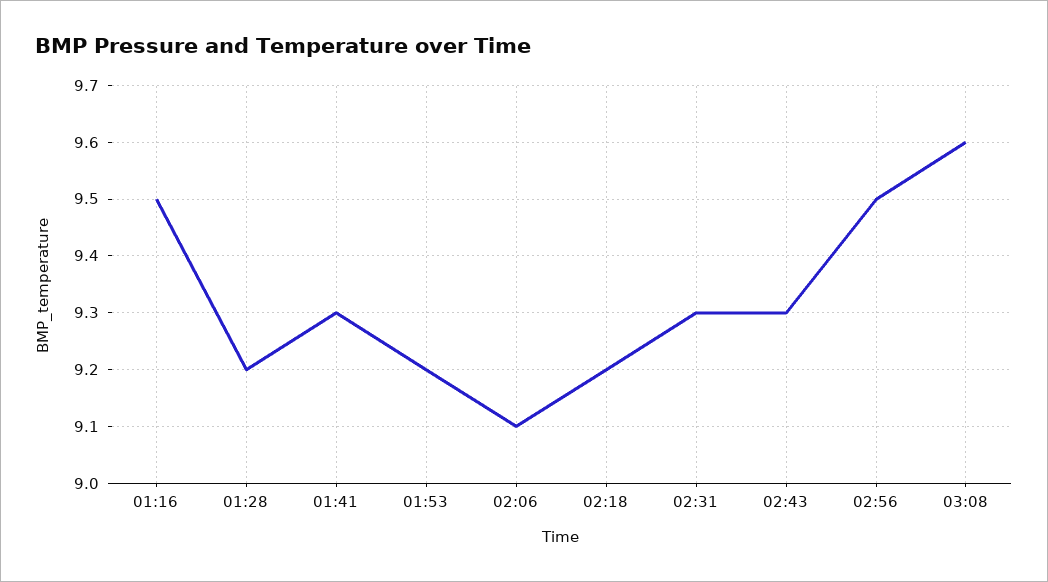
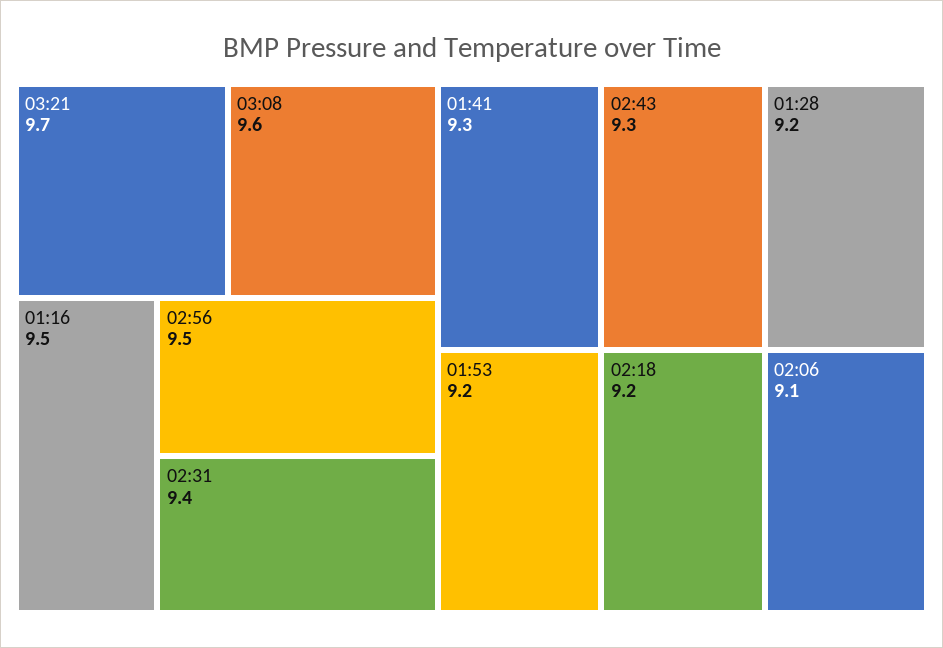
02:31: 9.3 -> 9.4
03:21: none -> 9.7

